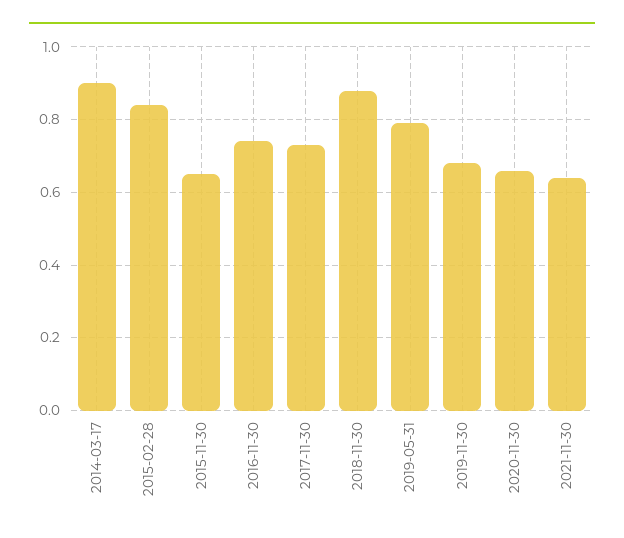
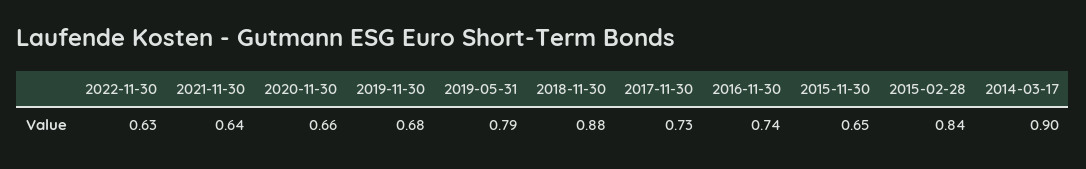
2022-11-30: none -> 0.63

